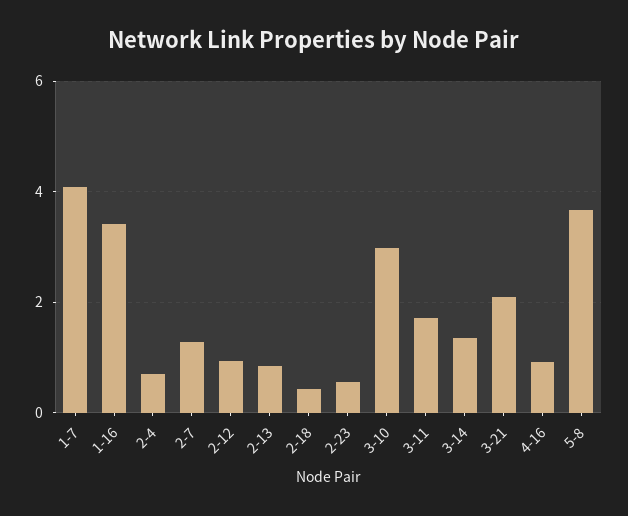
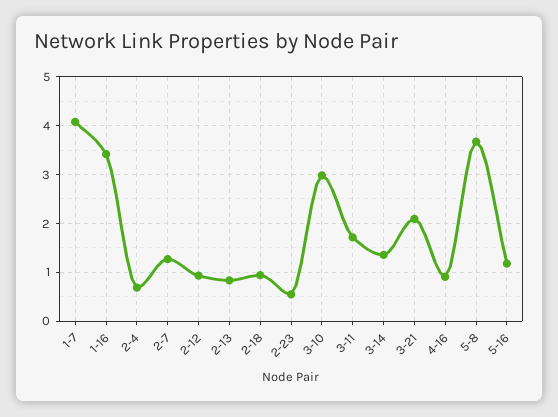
2-18: 0.4 -> 1
5-16: none -> 1.2

